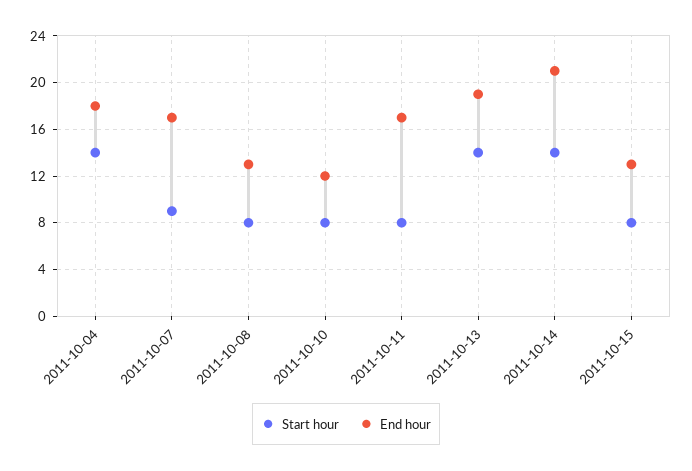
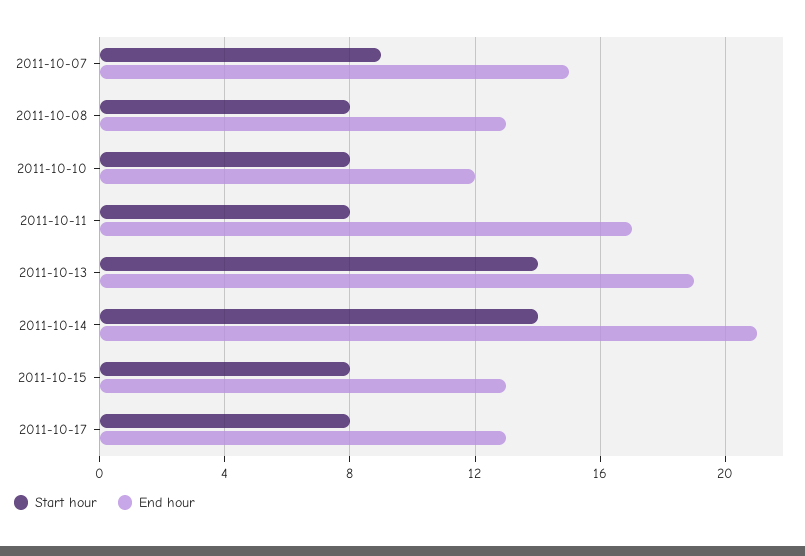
Start hour, 2011-10-04: 14 -> none
End hour, 2011-10-04: 18 -> none
End hour, 2011-10-07: 17 -> 15
Start hour, 2011-10-17: none -> 8
End hour, 2011-10-17: none -> 13

